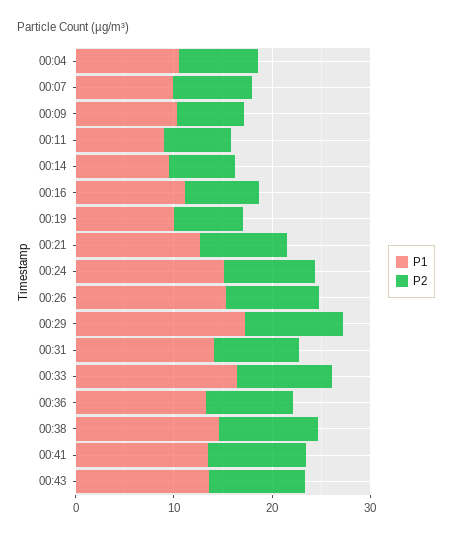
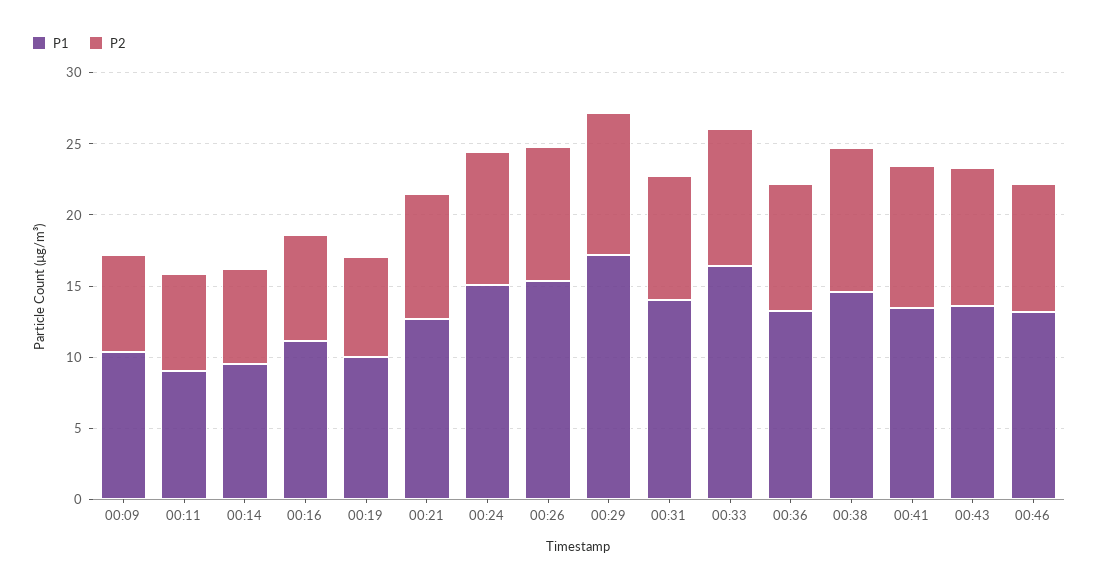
P1, 00:04: 10 -> none
P2, 00:04: 8 -> none
P1, 00:07: 10 -> none
P2, 00:07: 8 -> none
P1, 00:46: none -> 13
P2, 00:46: none -> 9

